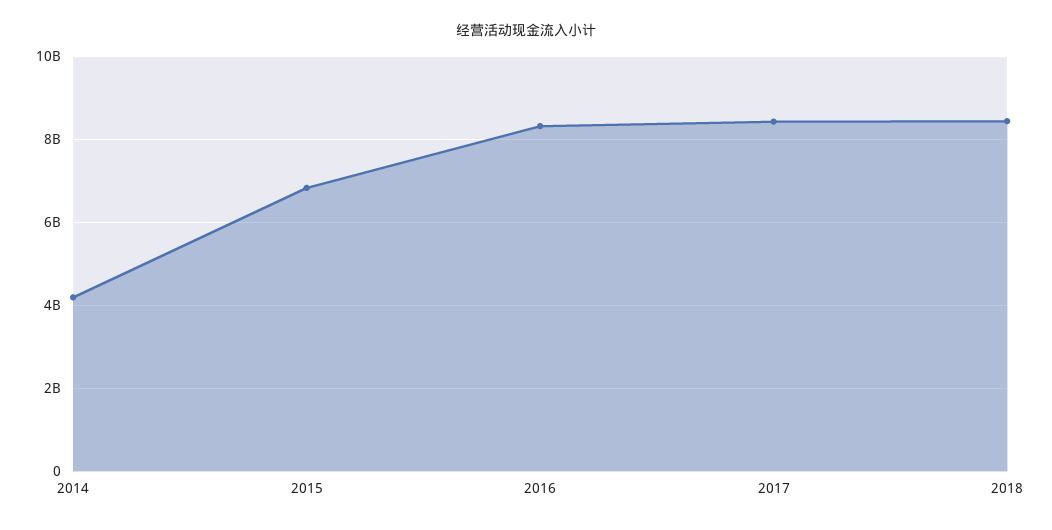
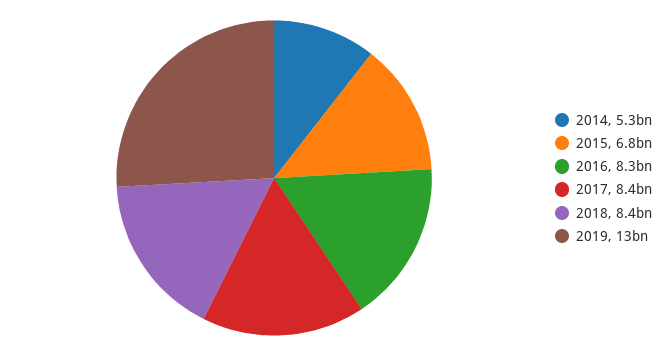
2014: 4200000000 -> 5300000000
2019: none -> 13000000000

